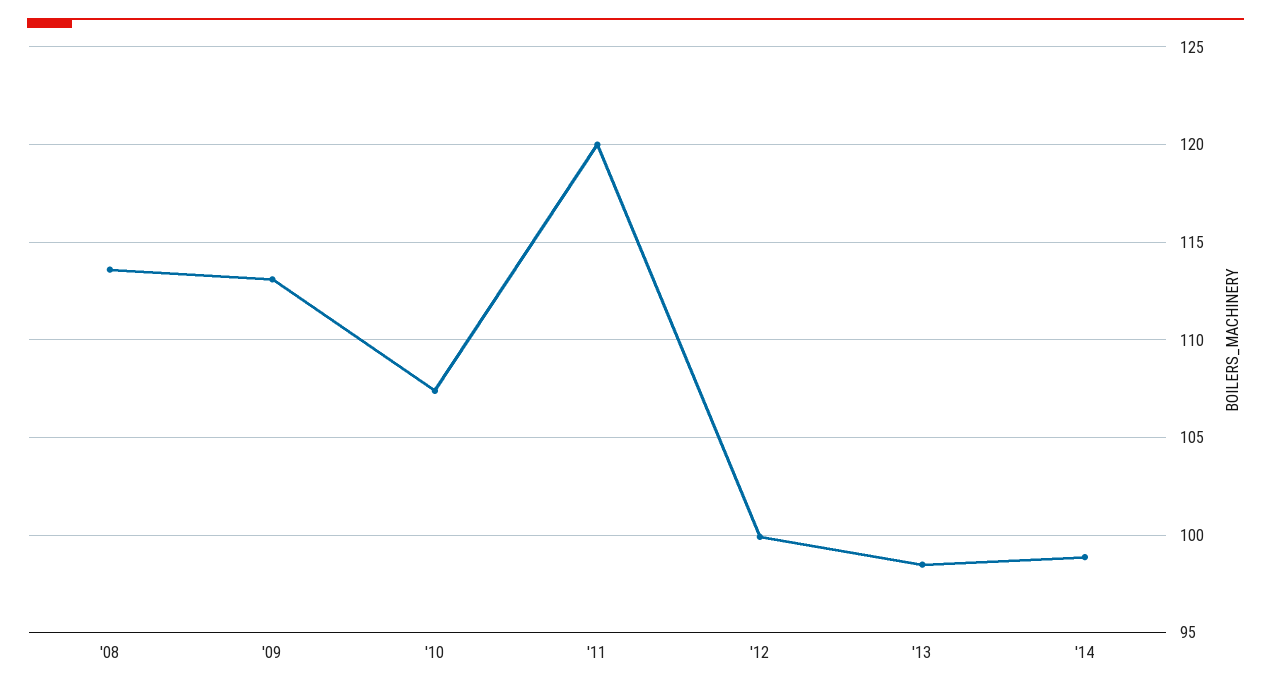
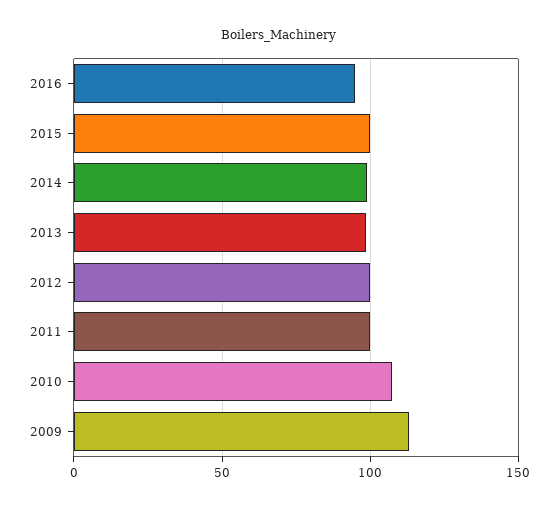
'08: 113.5 -> none
'11: 120 -> 100
2016: none -> 95
2015: none -> 100

